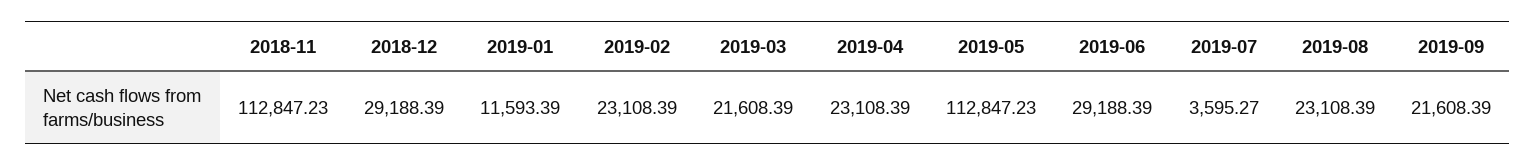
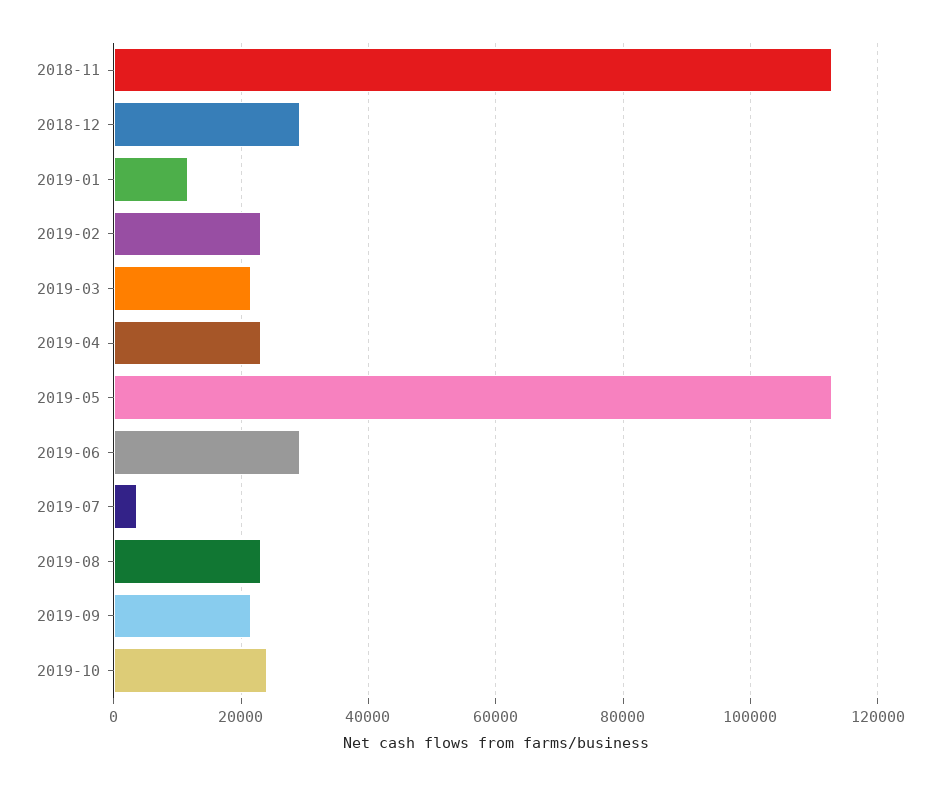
2019-10: none -> 24000

